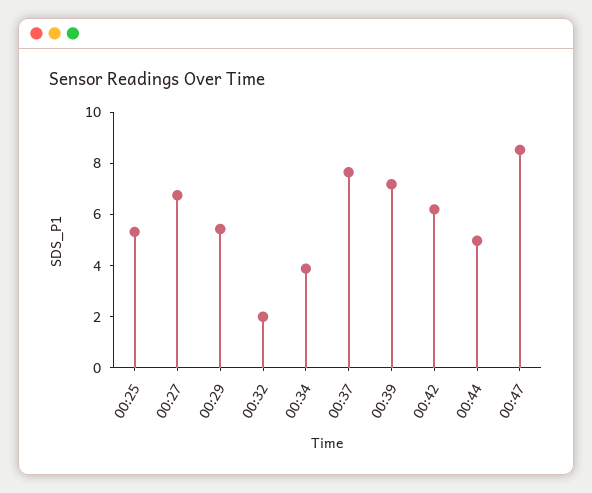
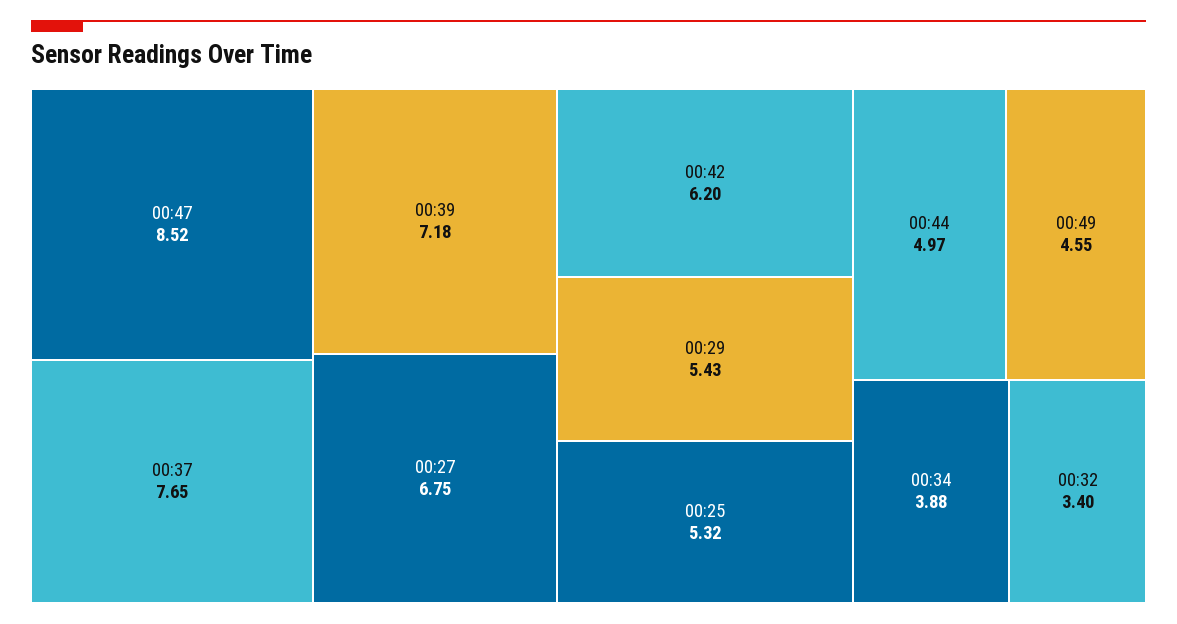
00:32: 2 -> 3.4
00:49: none -> 4.55

